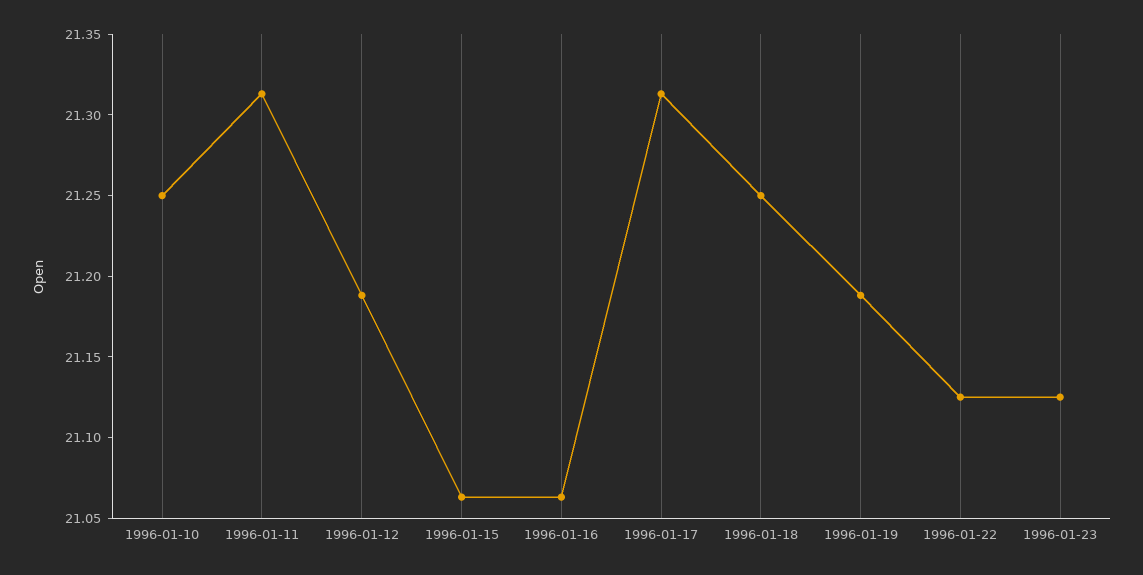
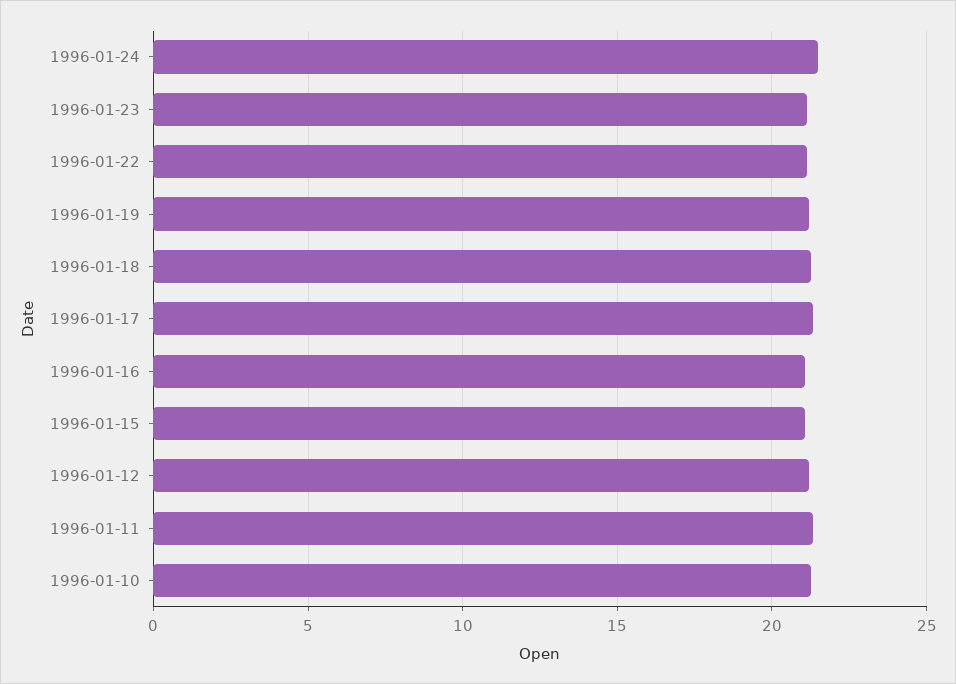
1996-01-24: none -> 21.5

